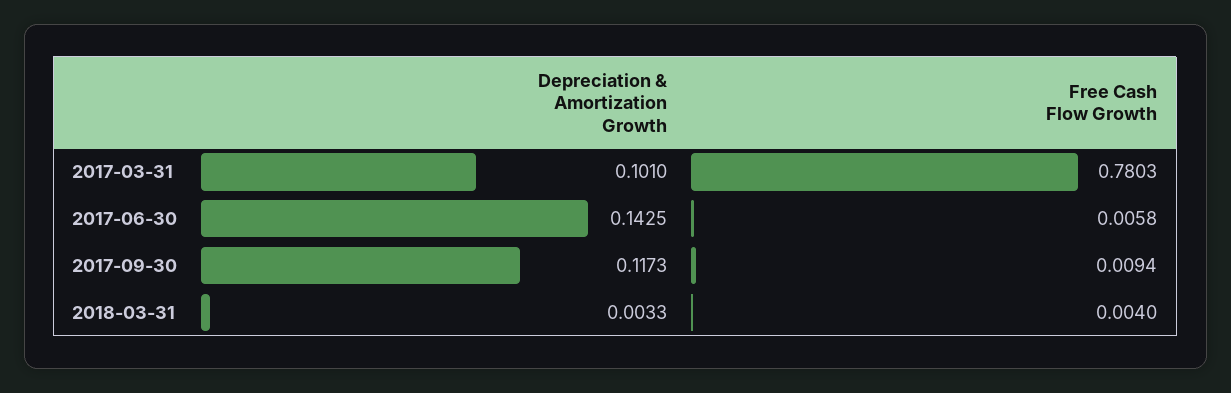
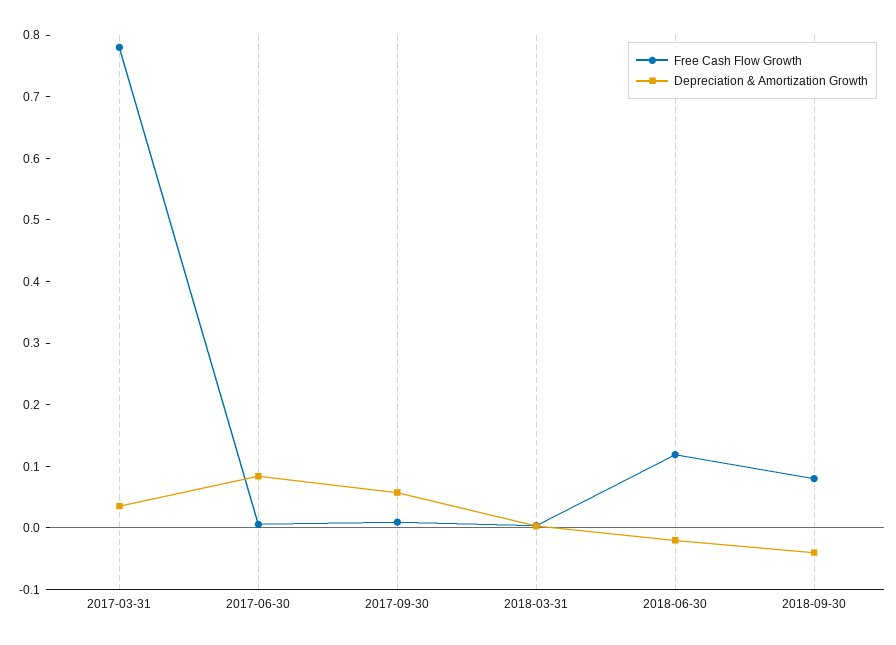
Depreciation & Amortization Growth, 2017-03-31: 0.101 -> 0.04
Depreciation & Amortization Growth, 2017-06-30: 0.1425 -> 0.08
Depreciation & Amortization Growth, 2017-09-30: 0.1173 -> 0.06
Free Cash Flow Growth, 2018-06-30: none -> 0.12
Depreciation & Amortization Growth, 2018-06-30: none -> -0.02
Free Cash Flow Growth, 2018-09-30: none -> 0.08
Depreciation & Amortization Growth, 2018-09-30: none -> -0.04

